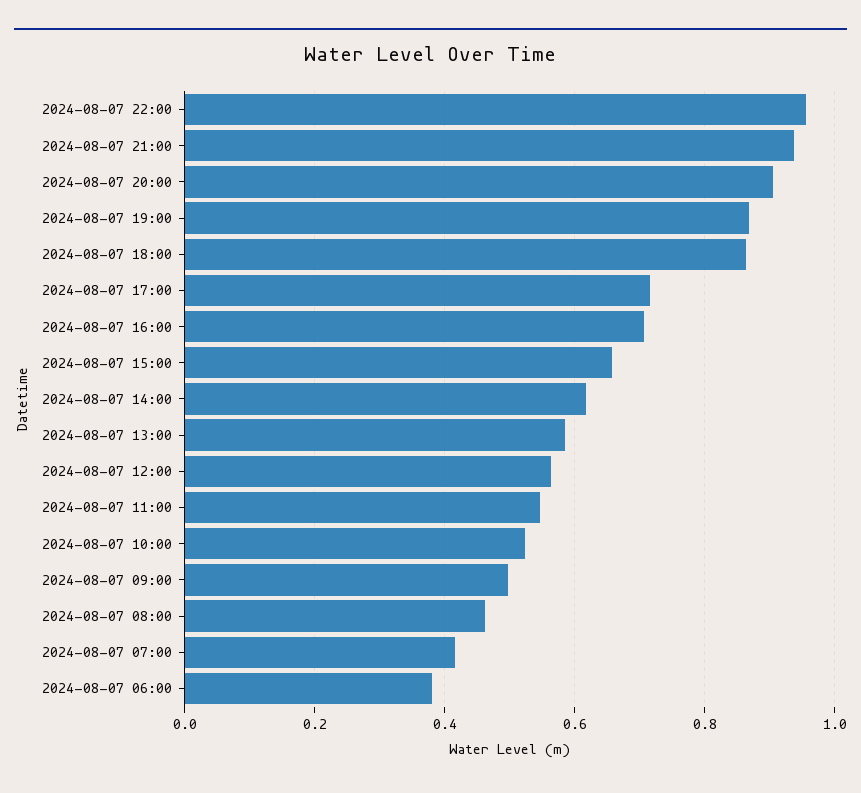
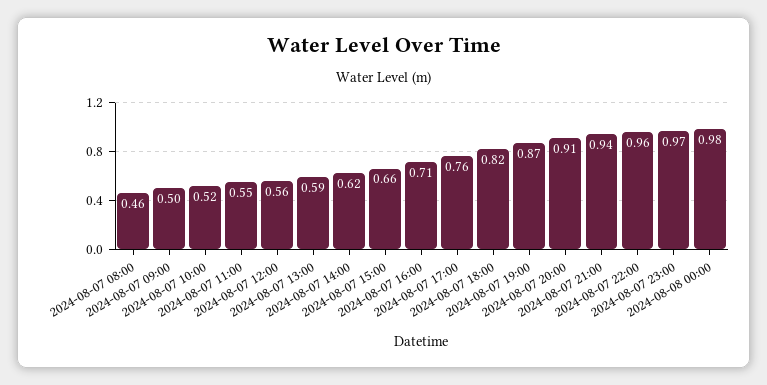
2024-08-07 18:00: 0.86 -> 0.82
2024-08-07 17:00: 0.72 -> 0.76
2024-08-07 07:00: 0.42 -> none
2024-08-07 06:00: 0.38 -> none
2024-08-07 23:00: none -> 0.97
2024-08-08 00:00: none -> 0.98

